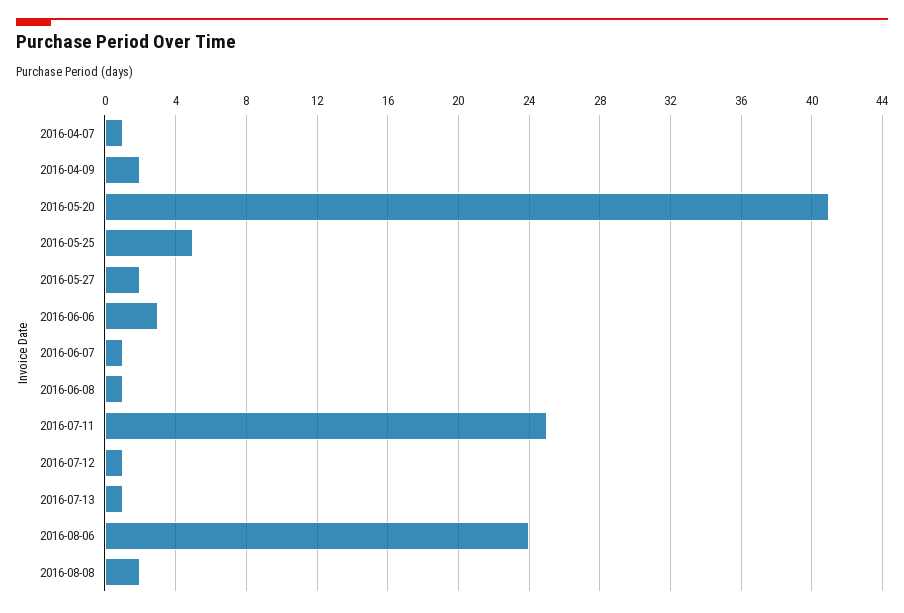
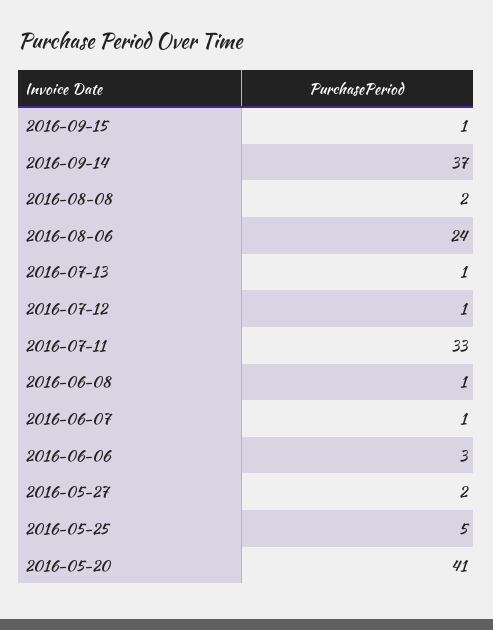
2016-04-07: 1 -> none
2016-04-09: 2 -> none
2016-07-11: 25 -> 33
2016-09-15: none -> 1
2016-09-14: none -> 37

